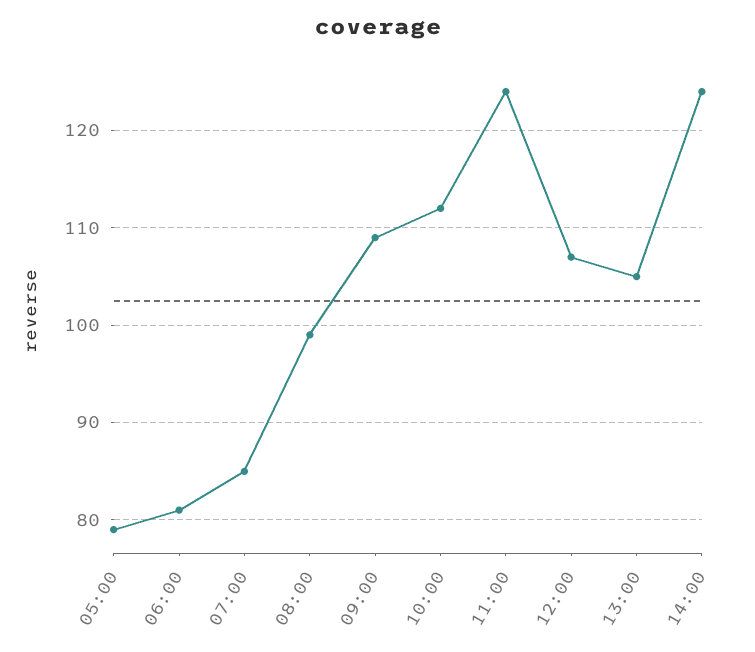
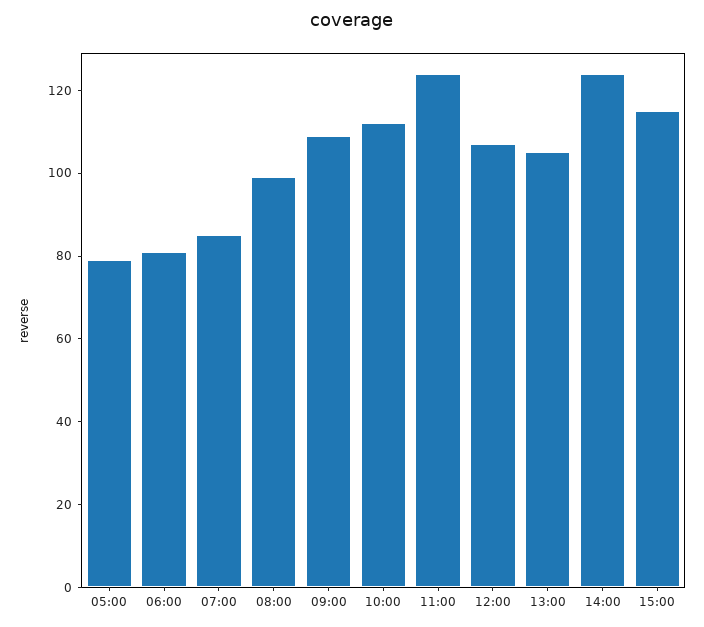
15:00: none -> 115

